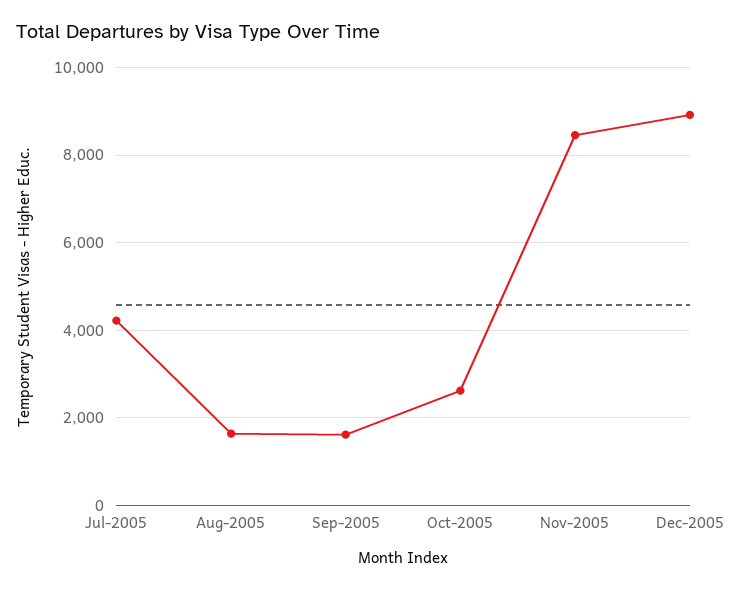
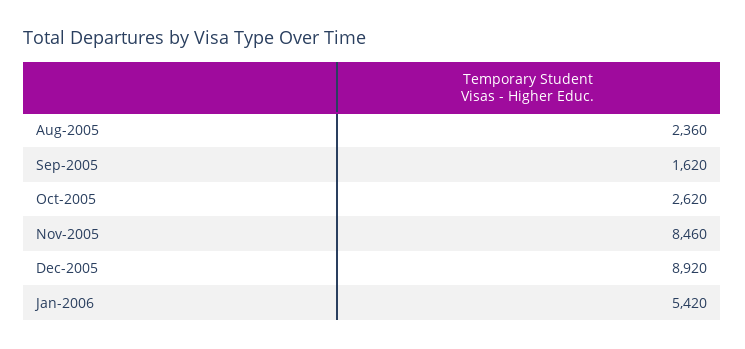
Jul-2005: 4200 -> none
Aug-2005: 1600 -> 2360
Jan-2006: none -> 5420

